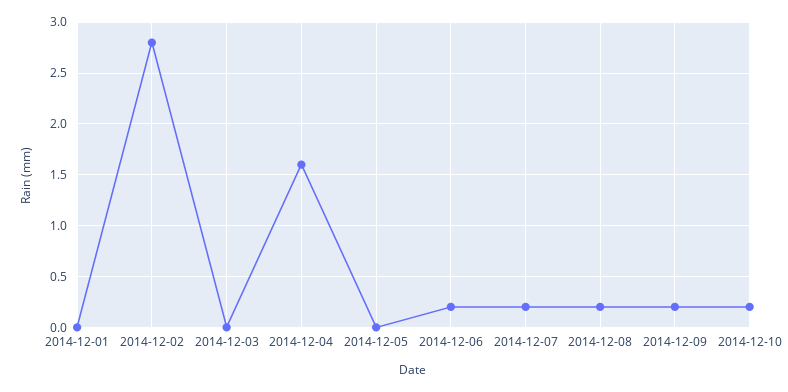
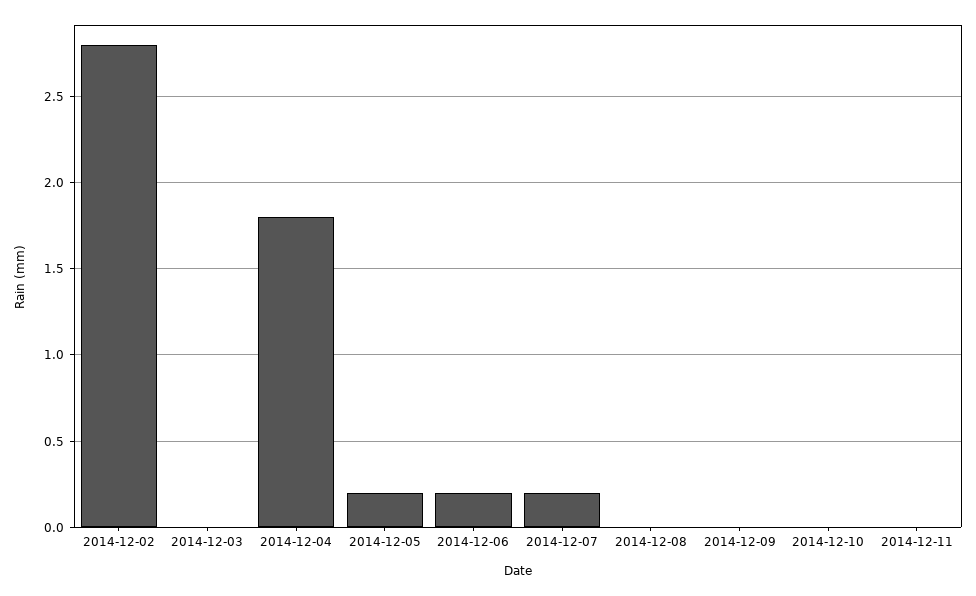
2014-12-01: 0 -> none
2014-12-04: 1.6 -> 1.8
2014-12-05: 0 -> 0.2
2014-12-08: 0.2 -> 0
2014-12-09: 0.2 -> 0
2014-12-10: 0.2 -> 0
2014-12-11: none -> 0

